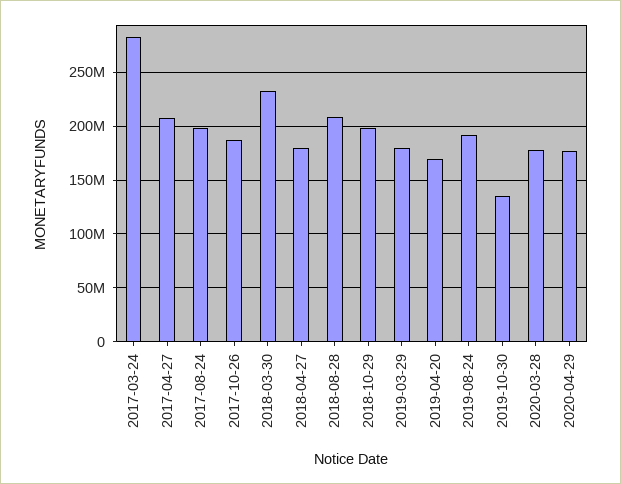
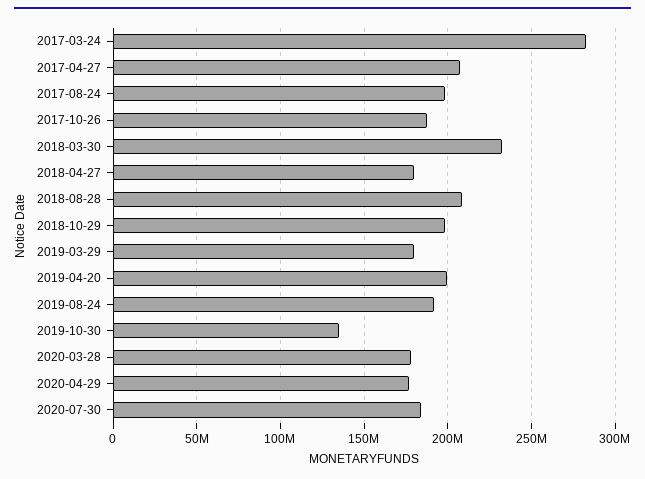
2019-04-20: 170000000 -> 200000000
2020-07-30: none -> 185000000

